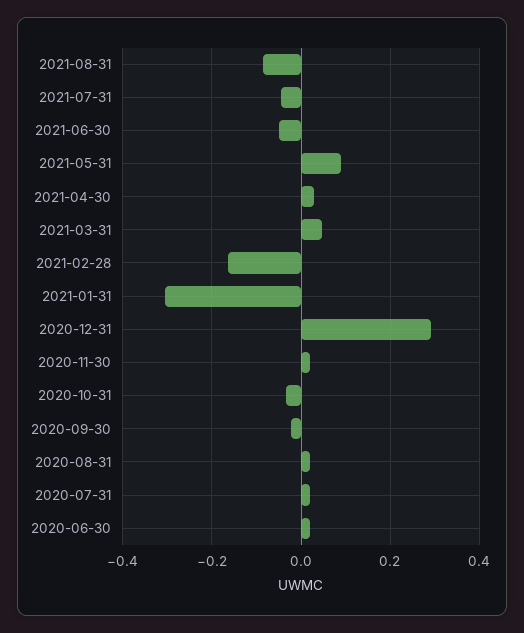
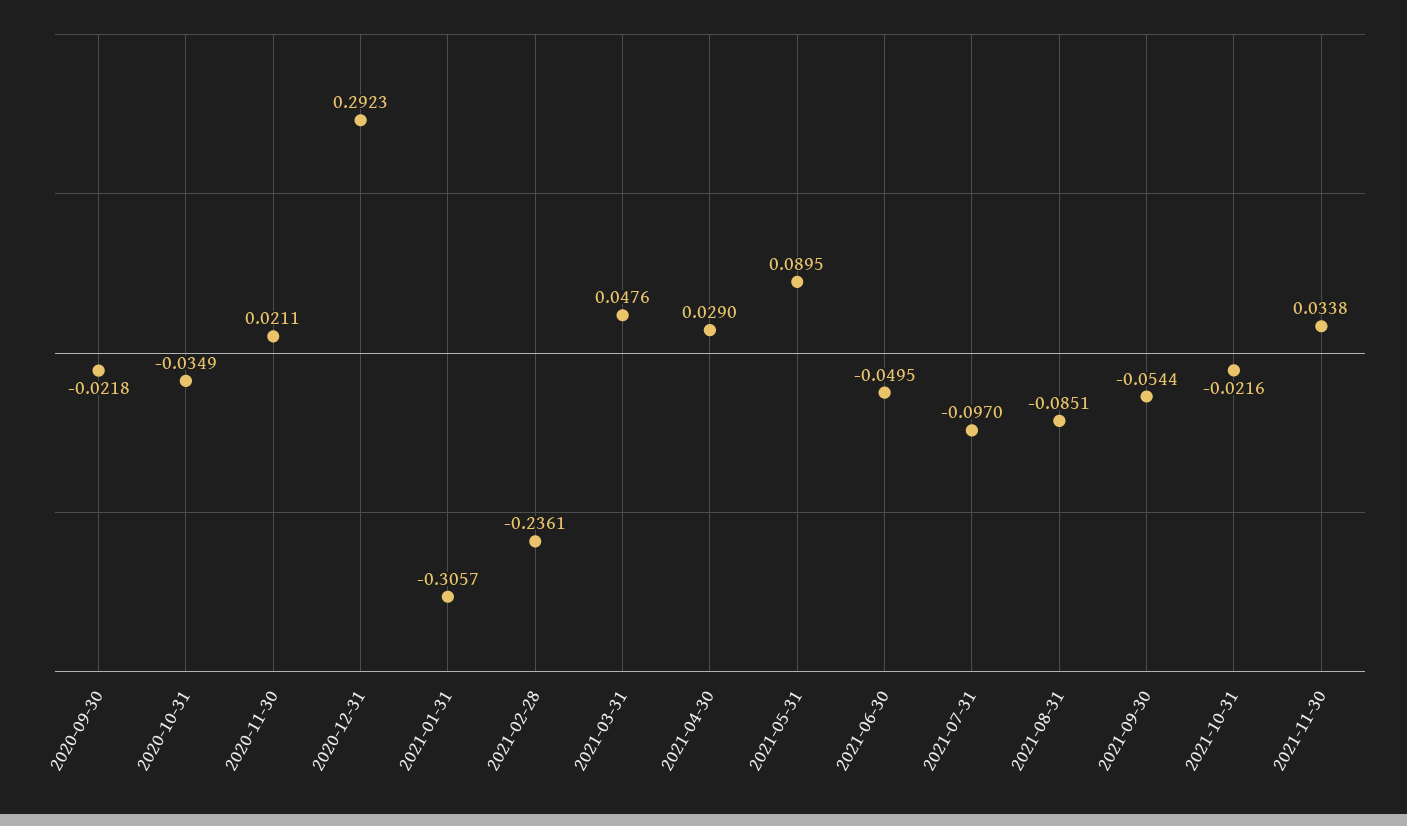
2021-07-31: -0.04 -> -0.097
2021-02-28: -0.16 -> -0.2361
2020-08-31: 0.02 -> none
2020-07-31: 0.02 -> none
2020-06-30: 0.02 -> none
2021-09-30: none -> -0.0544
2021-10-31: none -> -0.0216
2021-11-30: none -> 0.0338

